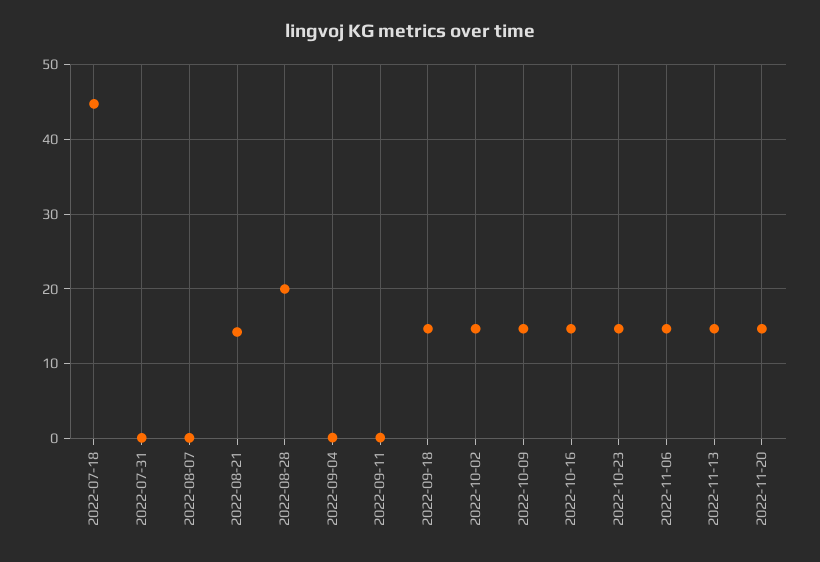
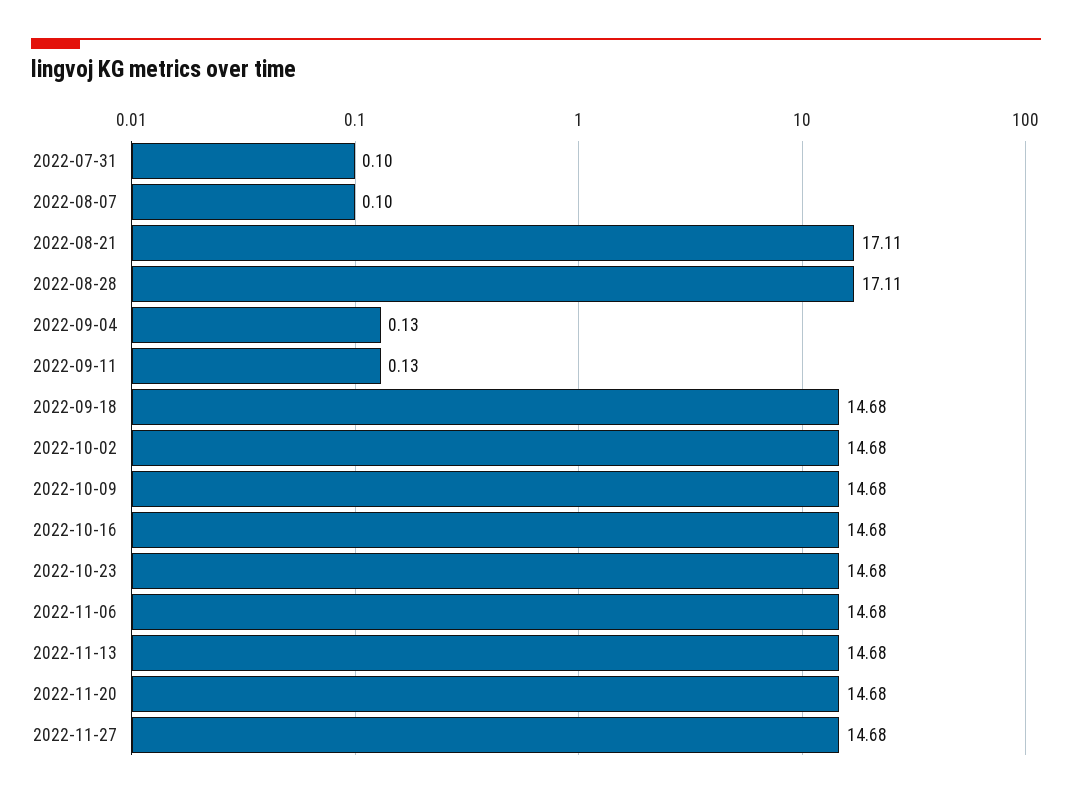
2022-07-18: 45 -> none
2022-08-21: 14 -> 17.11
2022-08-28: 20 -> 17.11
2022-11-27: none -> 14.68

